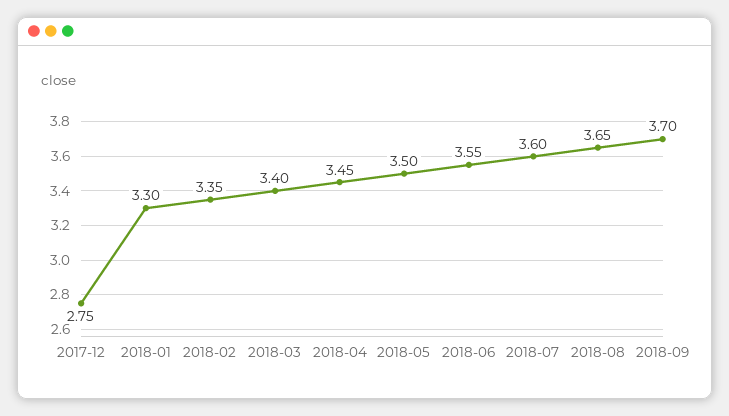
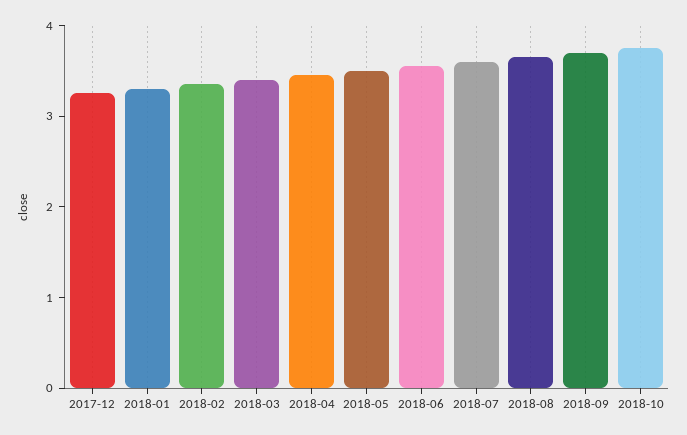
2017-12: 2.75 -> 3.2
2018-10: none -> 3.8

